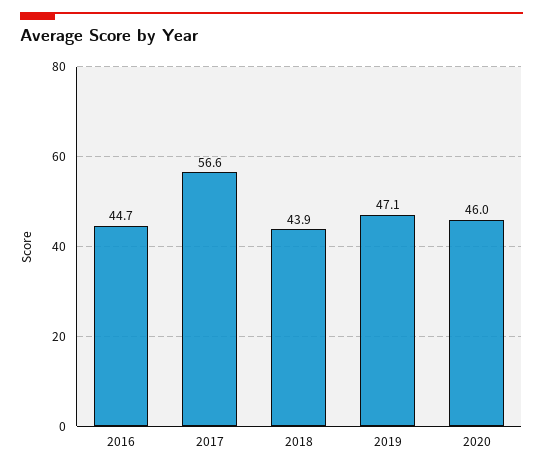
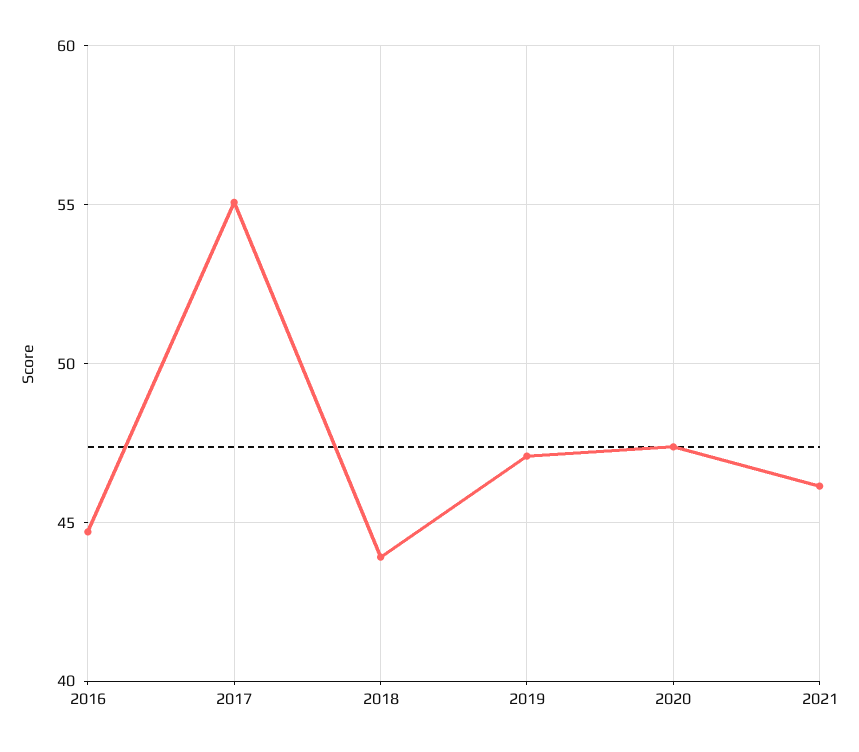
2017: 56.6 -> 55
2020: 46 -> 47.5
2021: none -> 46

